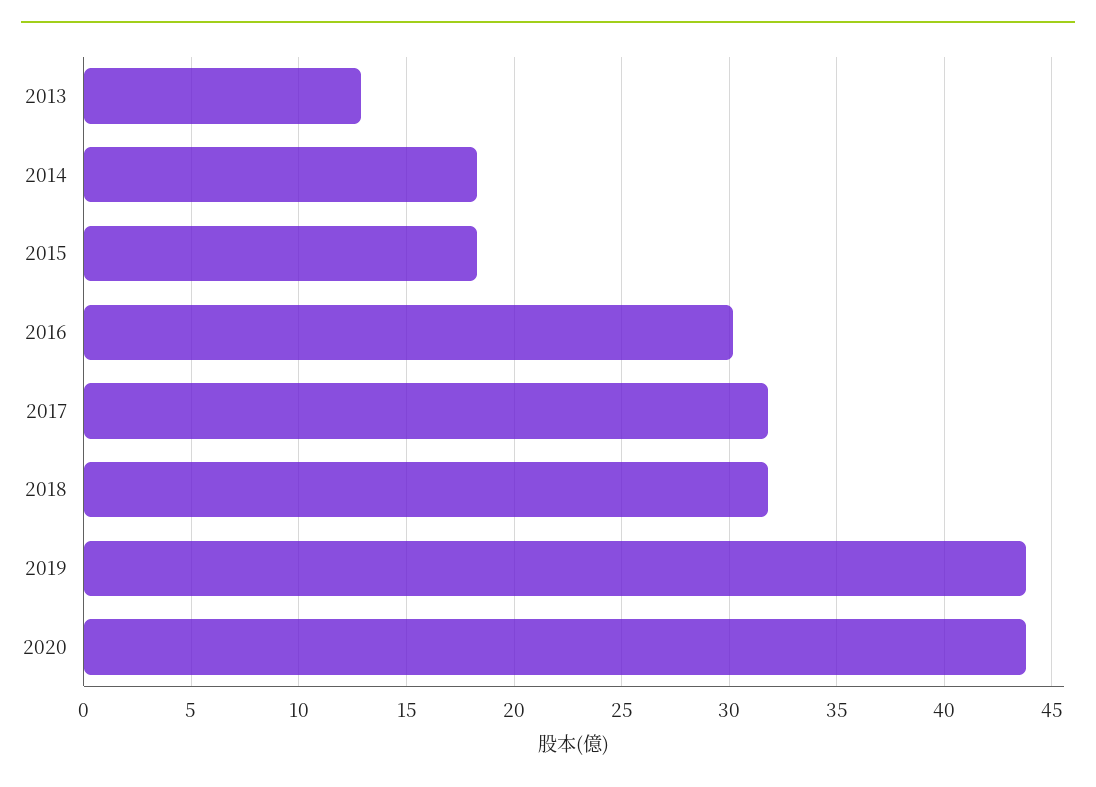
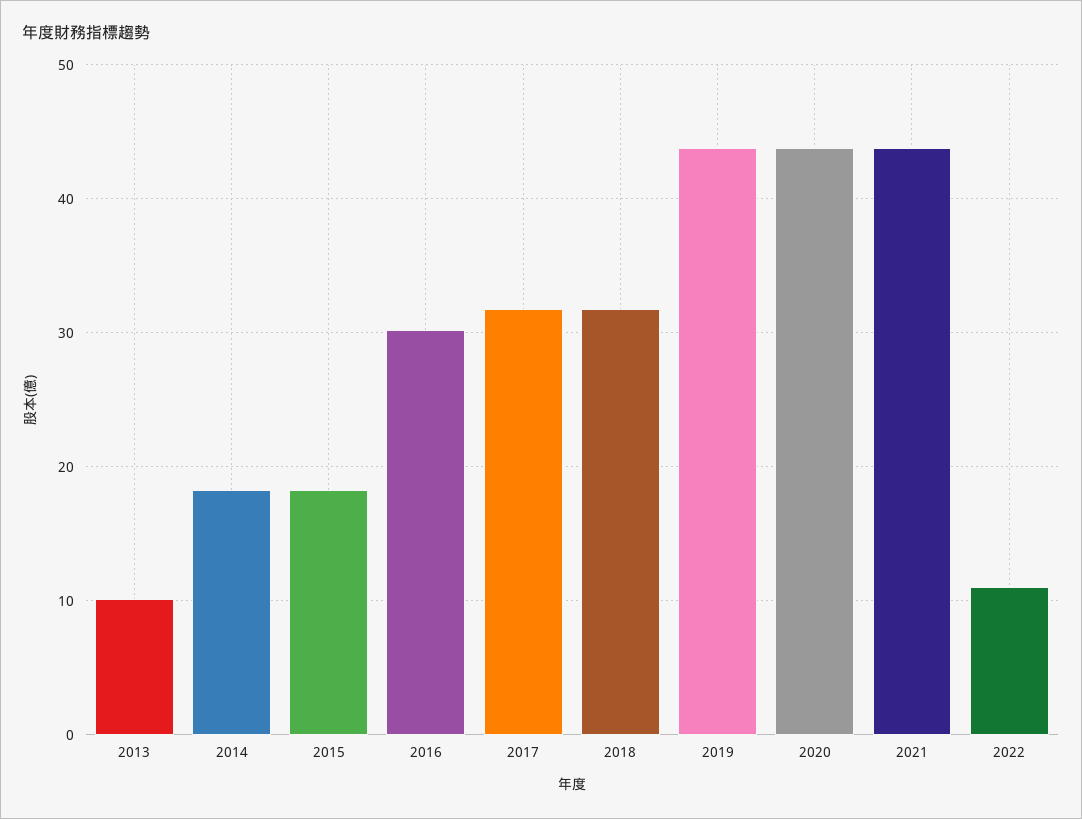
2013: 13 -> 10
2021: none -> 44
2022: none -> 11

